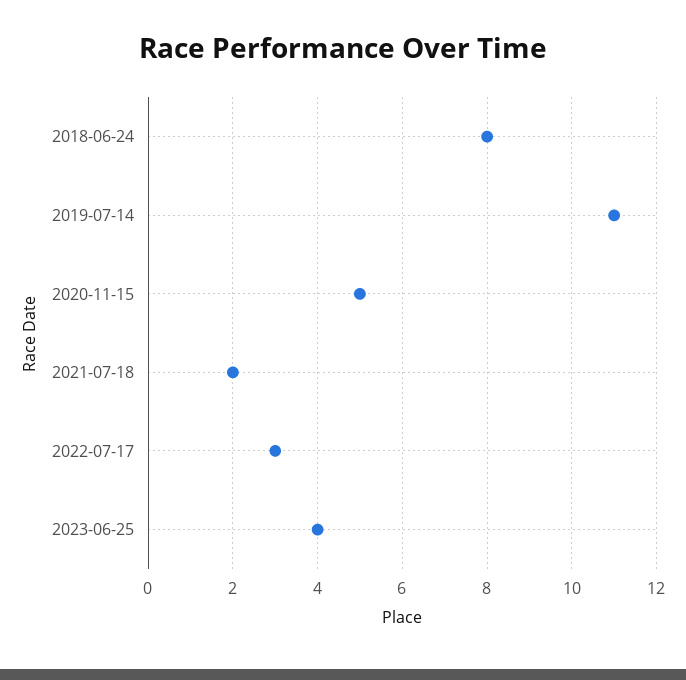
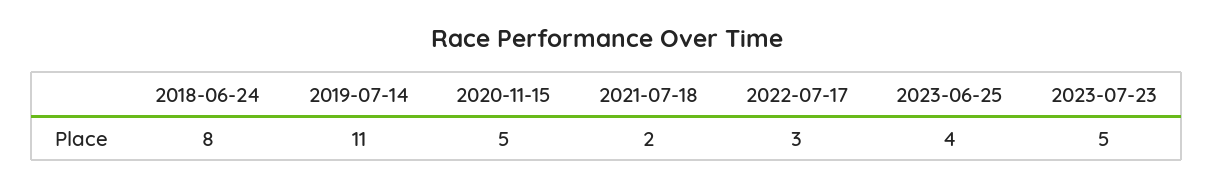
2023-07-23: none -> 5

